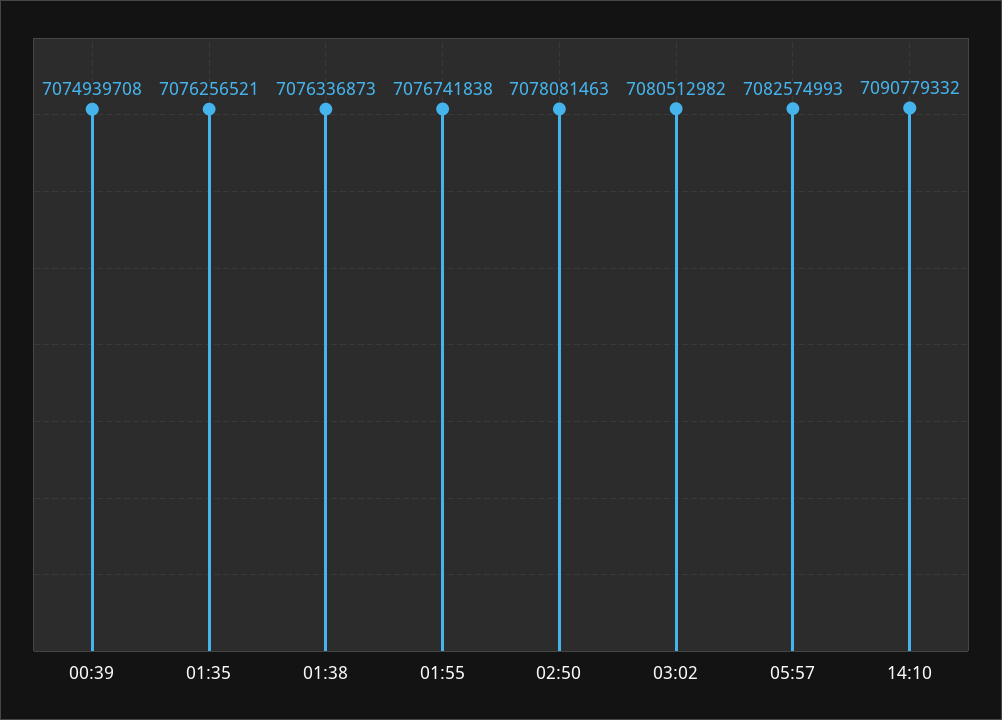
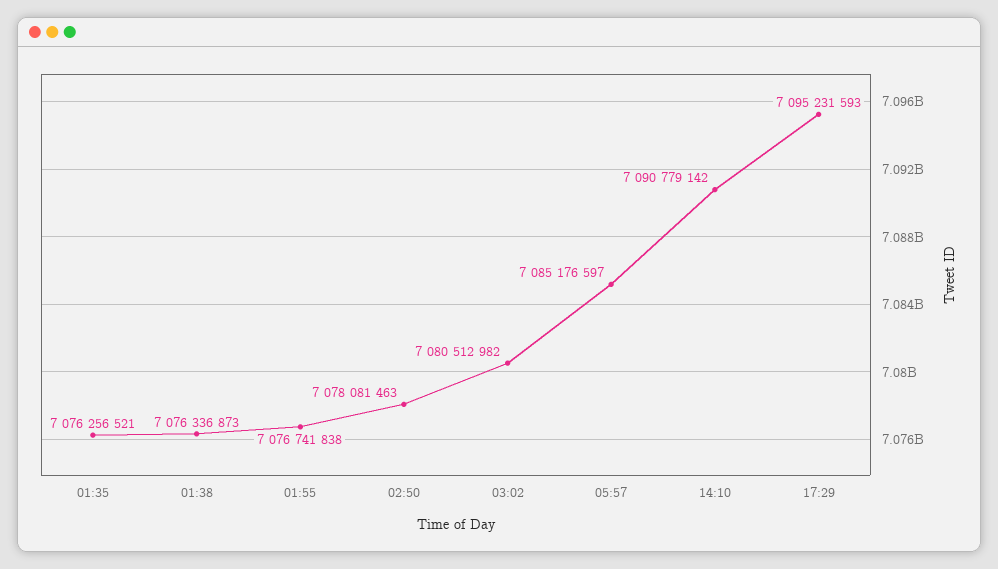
00:39: 7074939708 -> none
05:57: 7082574993 -> 7085176597
14:10: 7090779332 -> 7090779142
17:29: none -> 7095231593

